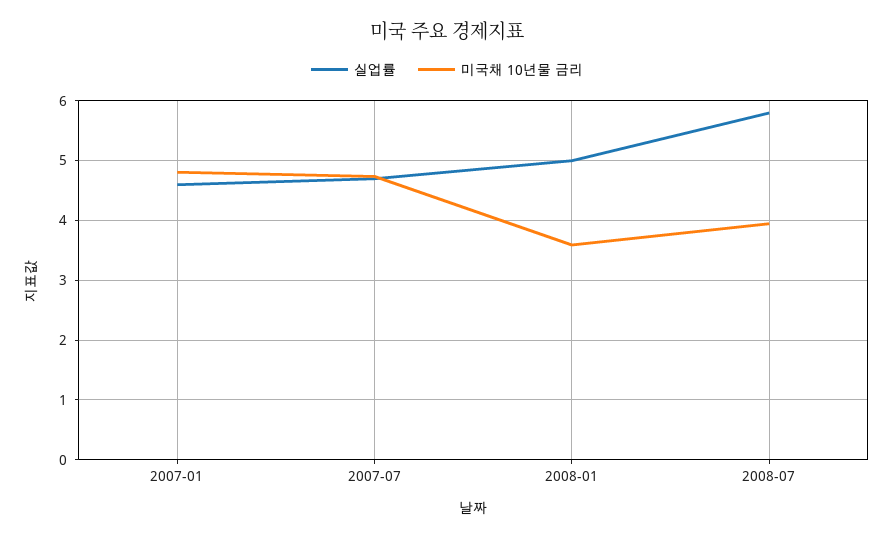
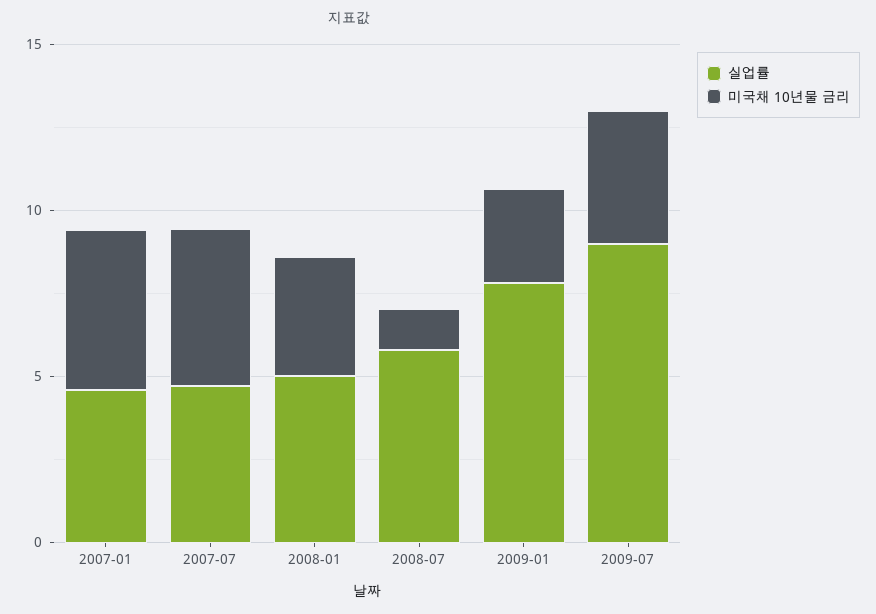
미국채 10년물 금리, 2008-07: 4 -> 1
실업률, 2009-01: none -> 8
미국채 10년물 금리, 2009-01: none -> 3
실업률, 2009-07: none -> 9
미국채 10년물 금리, 2009-07: none -> 4

